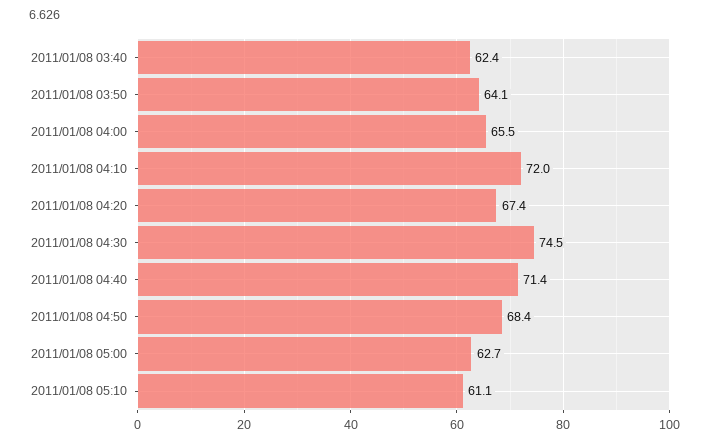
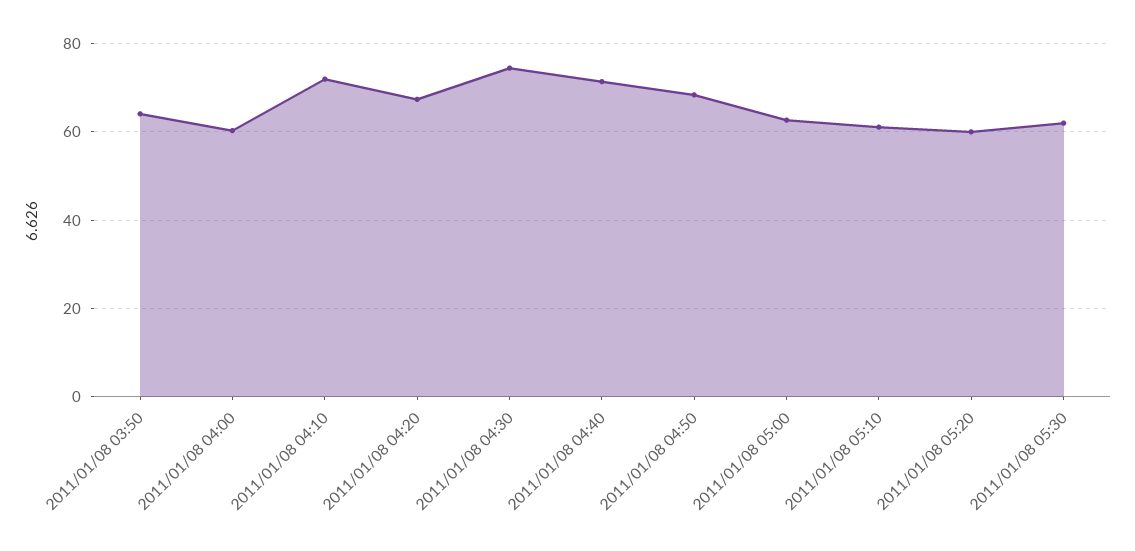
2011/01/08 03:40: 62.4 -> none
2011/01/08 04:00: 65.5 -> 60
2011/01/08 05:20: none -> 60
2011/01/08 05:30: none -> 62

